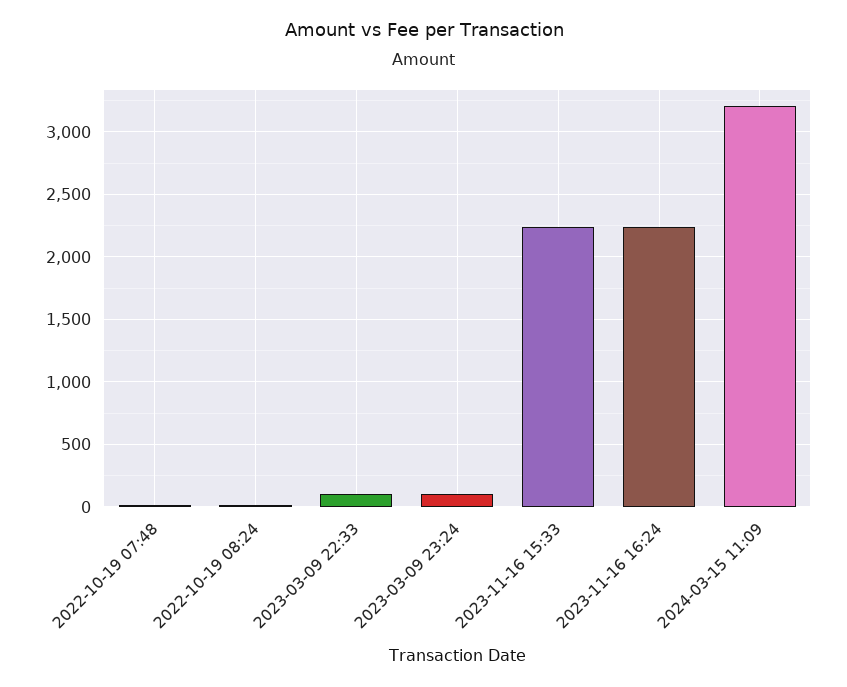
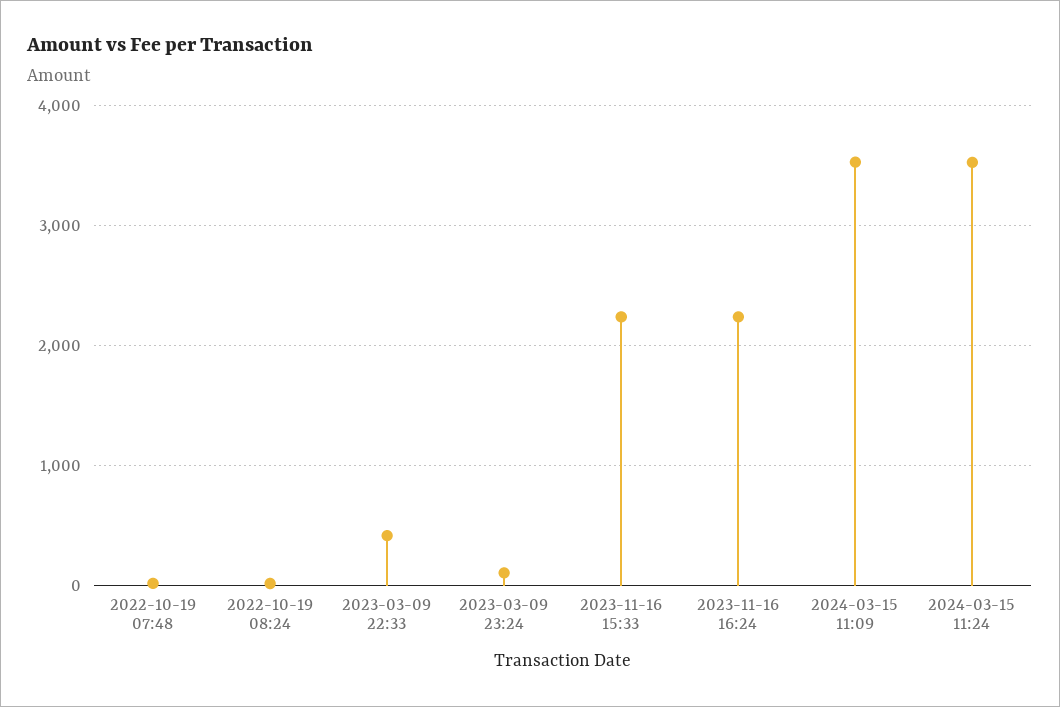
2023-03-09 22:33: 100 -> 400
2024-03-15 11:09: 3200 -> 3500
2024-03-15 11:24: none -> 3500

